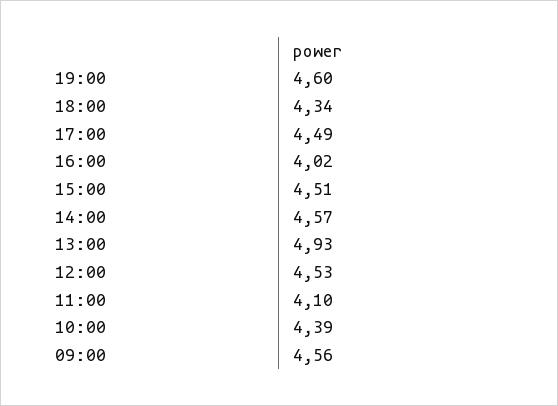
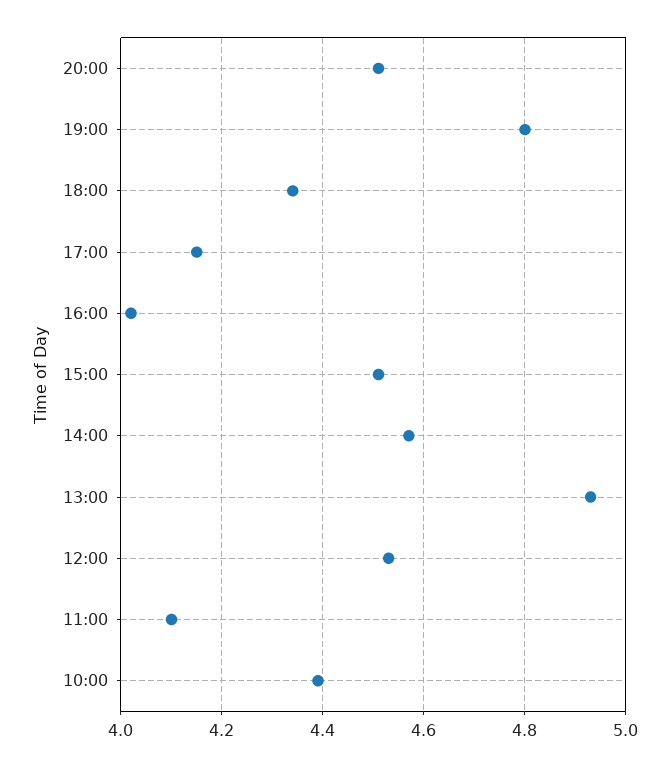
19:00: 4.6 -> 4.8
17:00: 4.49 -> 4.15
09:00: 4.56 -> none
20:00: none -> 4.5

